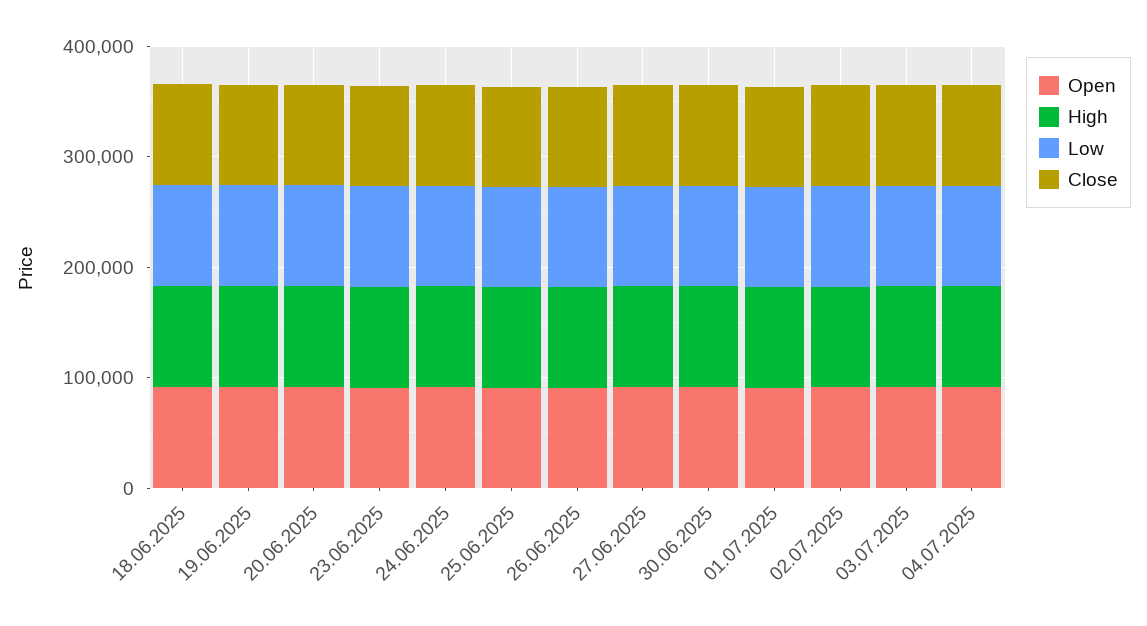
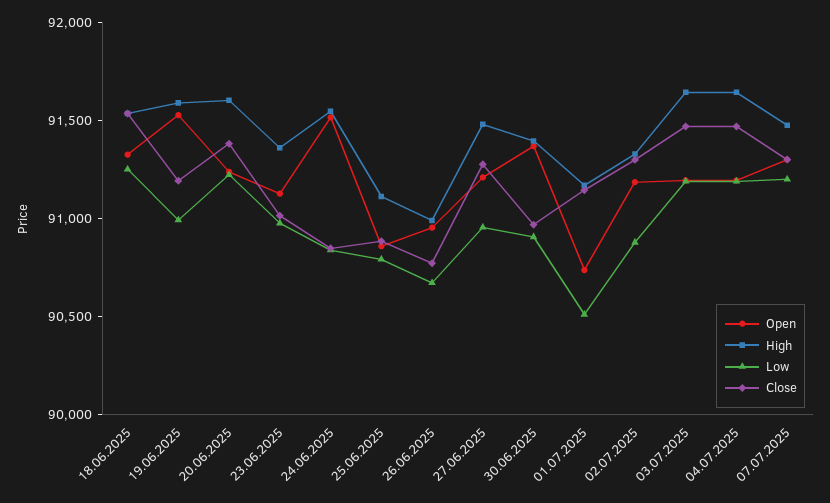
Open, 07.07.2025: none -> 91300
High, 07.07.2025: none -> 91500
Low, 07.07.2025: none -> 91200
Close, 07.07.2025: none -> 91300

